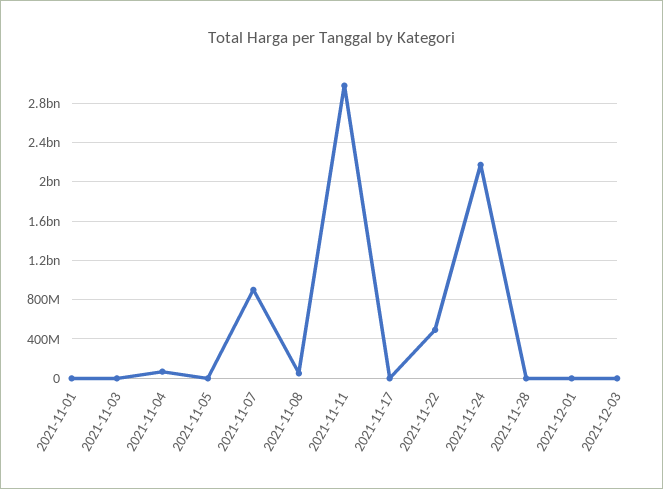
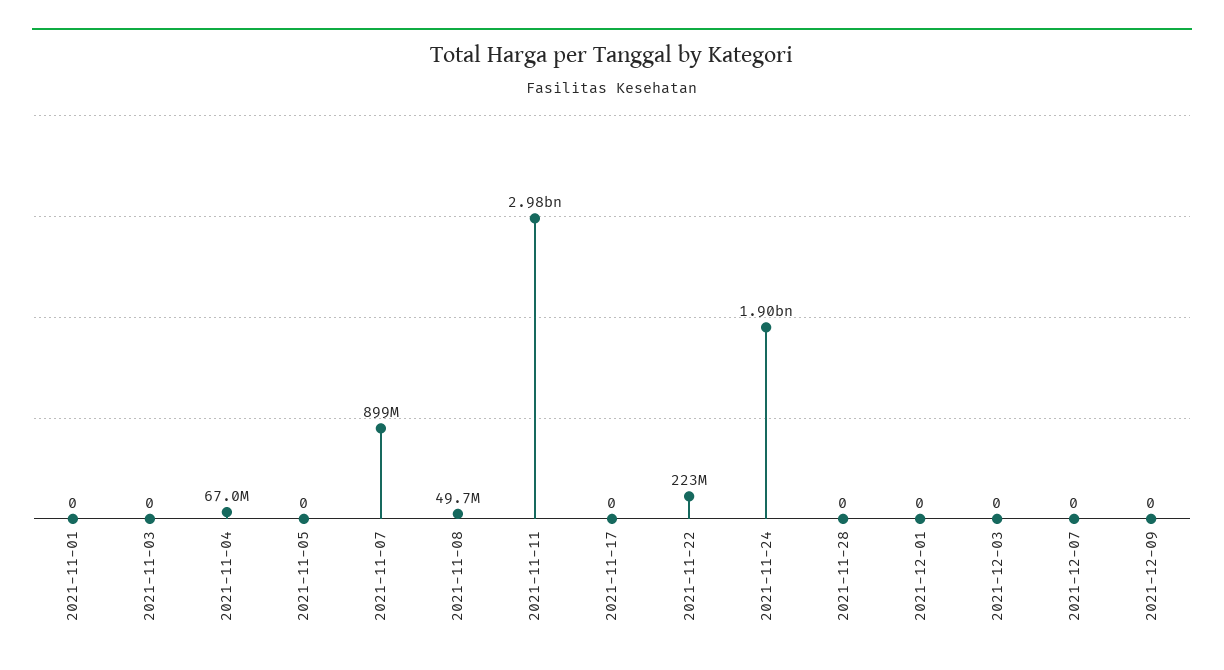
2021-11-22: 500000000 -> 223000000
2021-11-24: 2200000000 -> 1900000000
2021-12-07: none -> 0
2021-12-09: none -> 0

